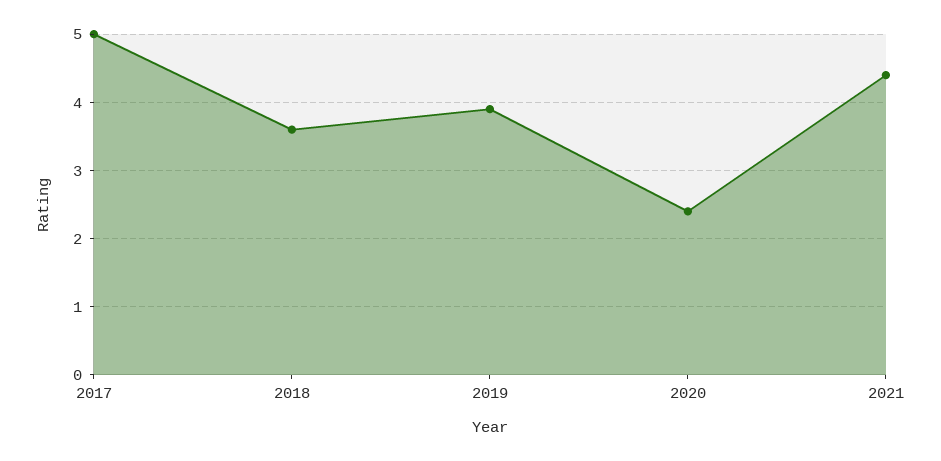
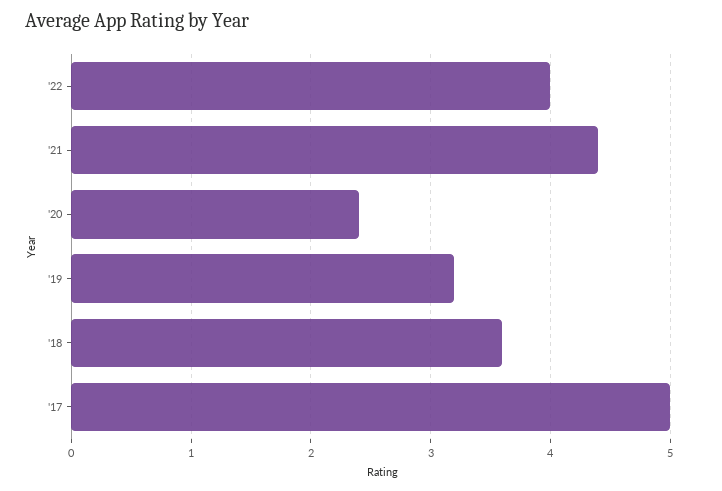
2019: 3.9 -> 3.2
'22: none -> 4

